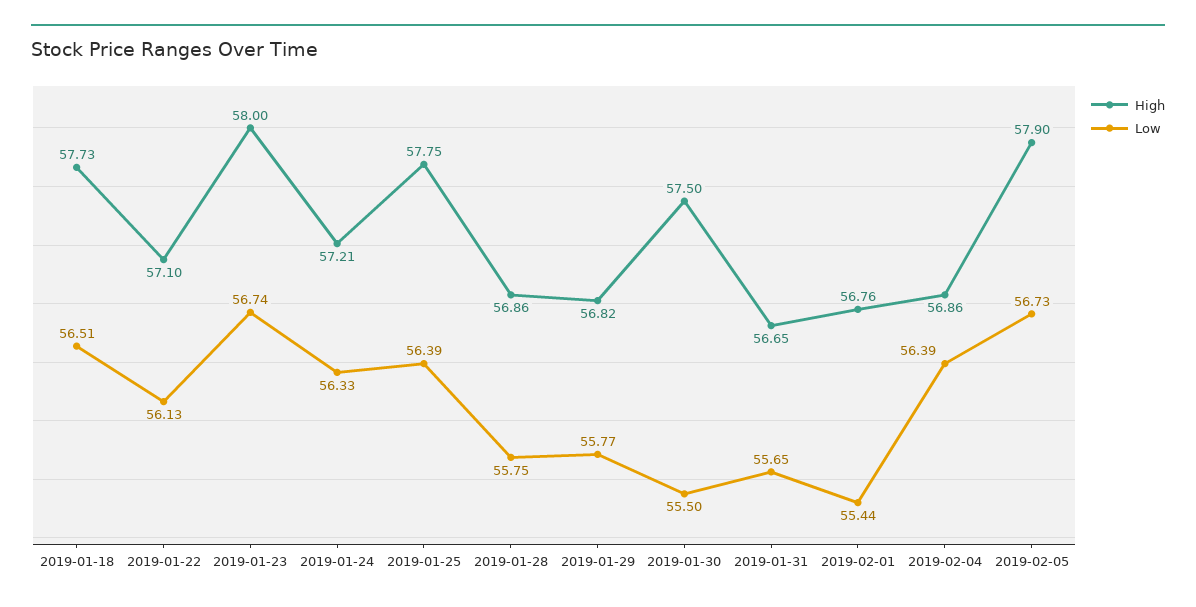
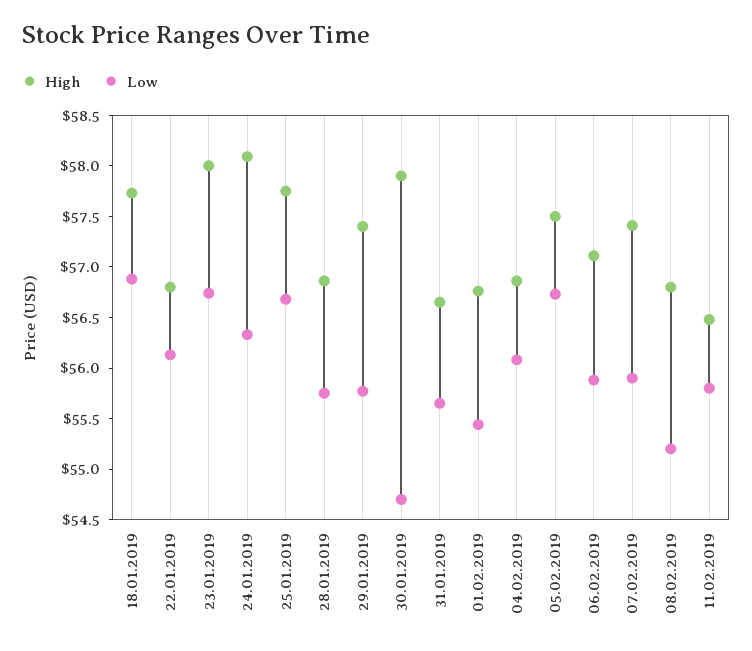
Low, 2019-01-18: 56.51 -> 56.9
High, 2019-01-22: 57.1 -> 56.8
High, 2019-01-24: 57.21 -> 58.1
Low, 2019-01-25: 56.39 -> 56.7
High, 2019-01-29: 56.82 -> 57.4
High, 2019-01-30: 57.5 -> 57.9
Low, 2019-01-30: 55.5 -> 54.7
Low, 2019-02-04: 56.39 -> 56.1
High, 2019-02-05: 57.9 -> 57.5
High, 06.02.2019: none -> 57.1
Low, 06.02.2019: none -> 55.9
High, 07.02.2019: none -> 57.4
Low, 07.02.2019: none -> 55.9
High, 08.02.2019: none -> 56.8
Low, 08.02.2019: none -> 55.2
High, 11.02.2019: none -> 56.5
Low, 11.02.2019: none -> 55.8

